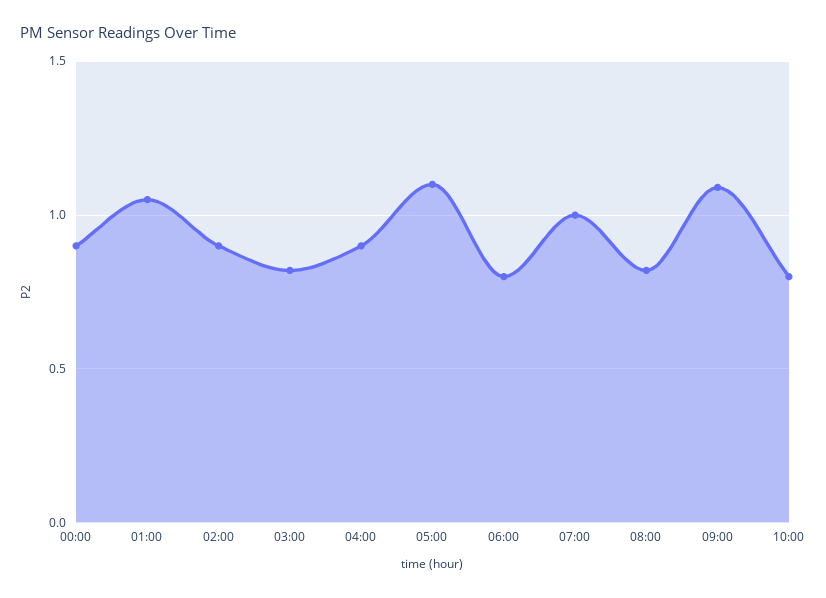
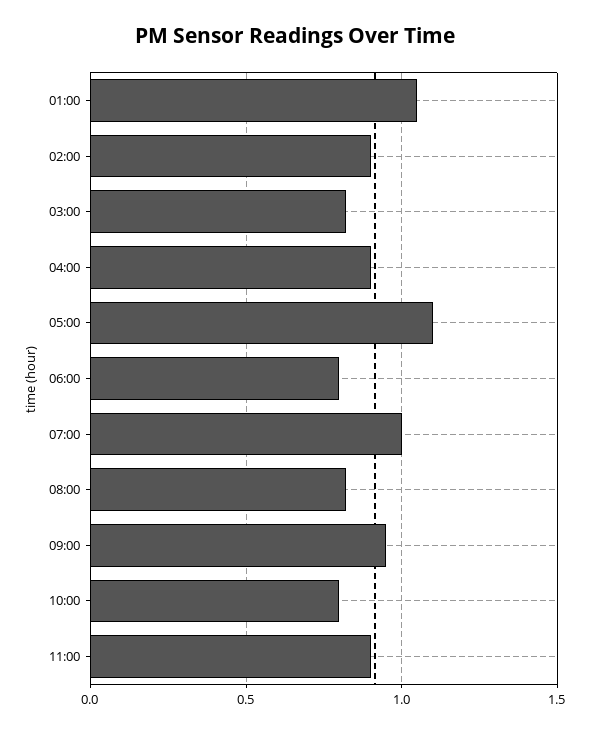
00:00: 0.9 -> none
09:00: 1.1 -> 0.95
11:00: none -> 0.9

